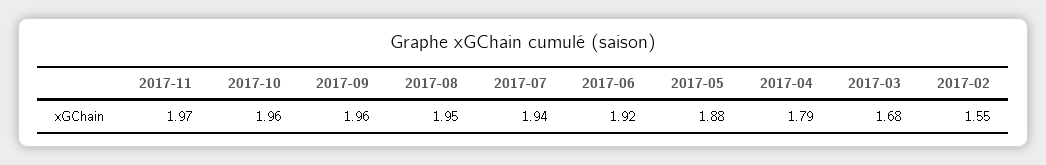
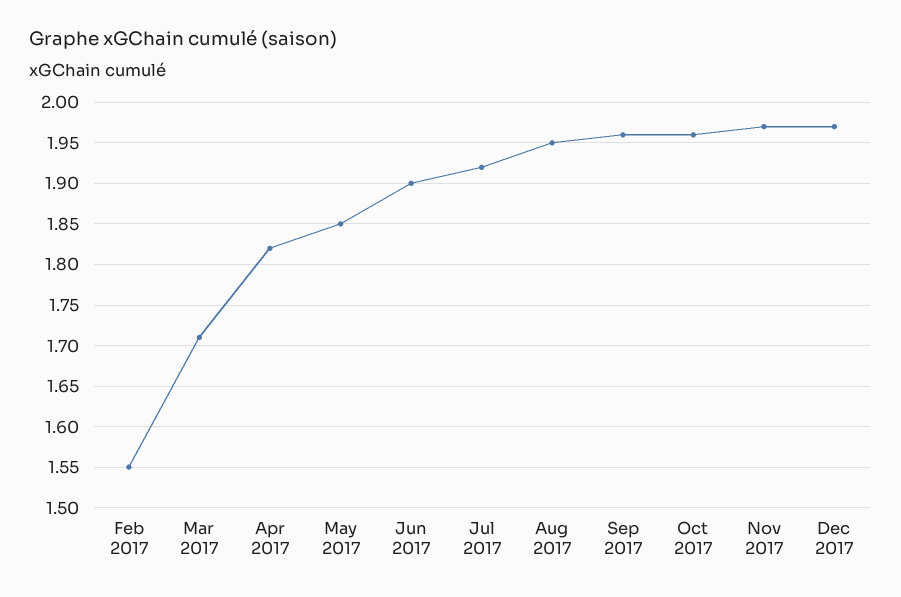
2017-07: 1.94 -> 1.92
2017-06: 1.92 -> 1.9
2017-05: 1.88 -> 1.85
2017-04: 1.79 -> 1.82
2017-03: 1.68 -> 1.71
Dec 2017: none -> 1.97

